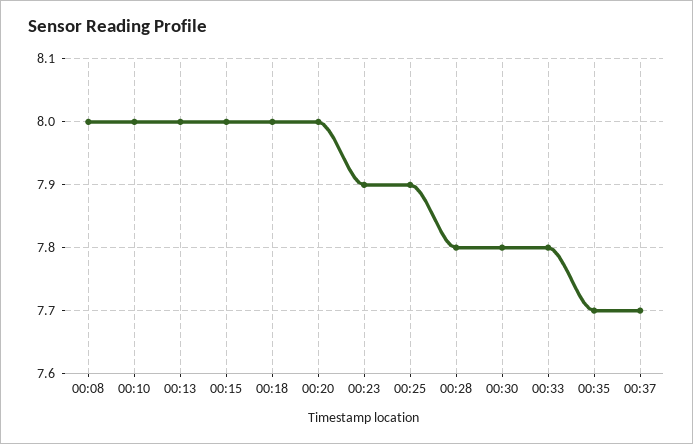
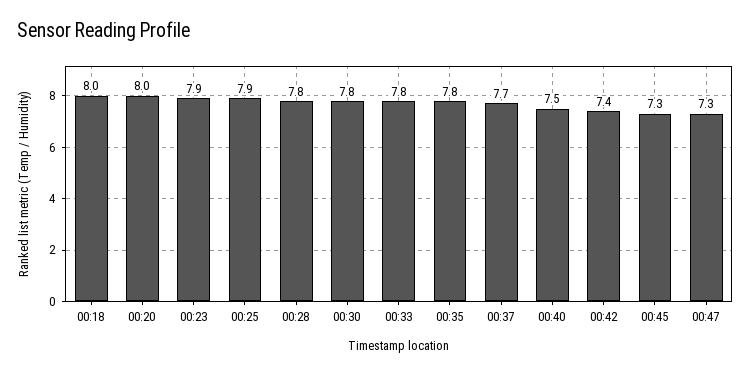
00:08: 8 -> none
00:10: 8 -> none
00:13: 8 -> none
00:15: 8 -> none
00:35: 7.7 -> 7.8
00:40: none -> 7.5
00:42: none -> 7.4
00:45: none -> 7.3
00:47: none -> 7.3

